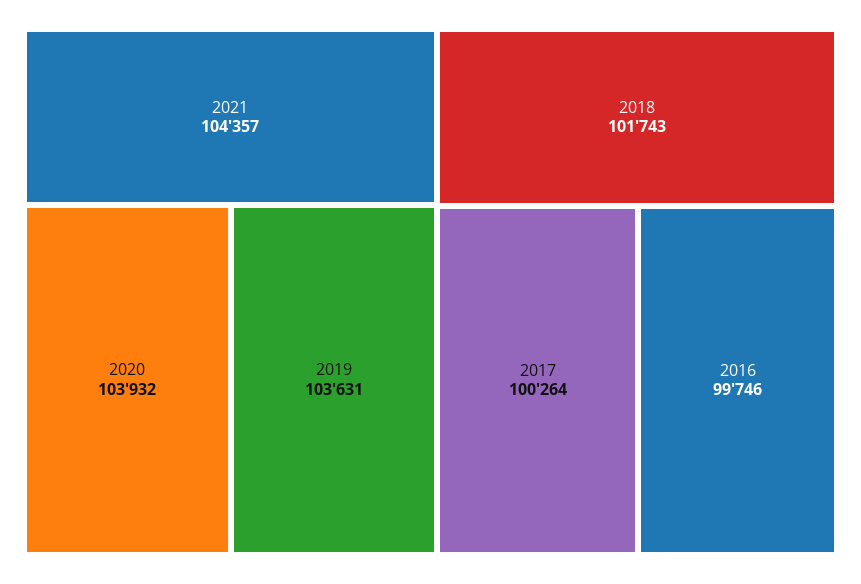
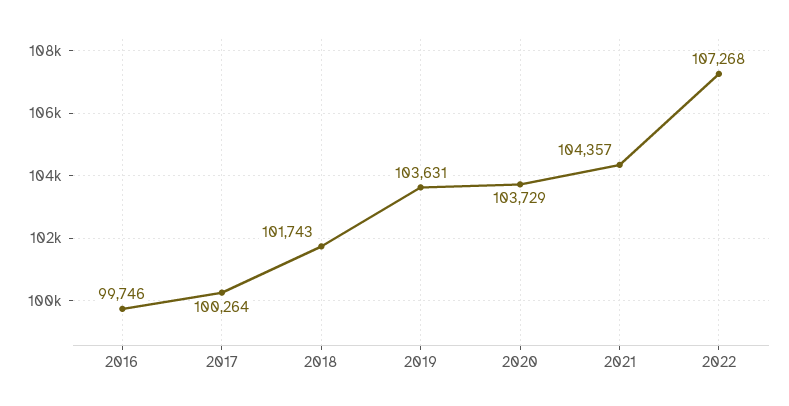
2020: 103932 -> 103729
2022: none -> 107268

